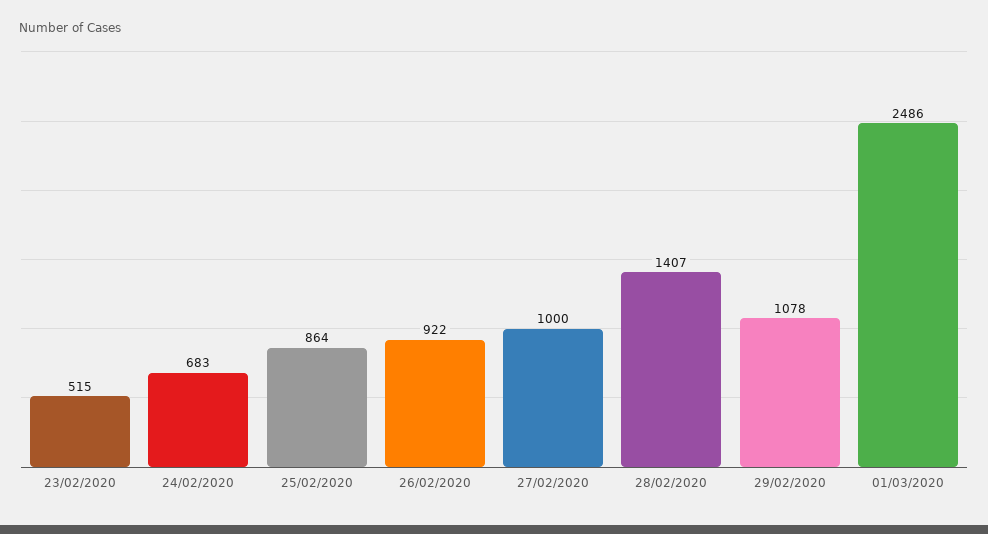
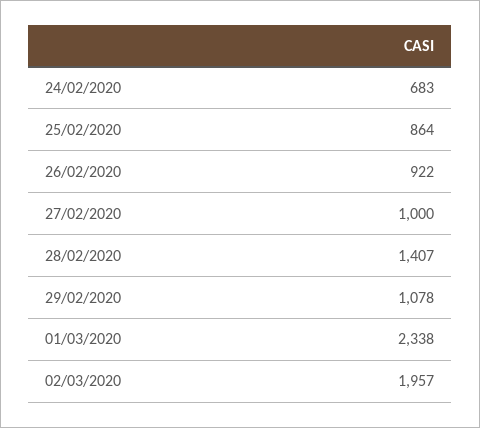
23/02/2020: 515 -> none
01/03/2020: 2486 -> 2338
02/03/2020: none -> 1957

